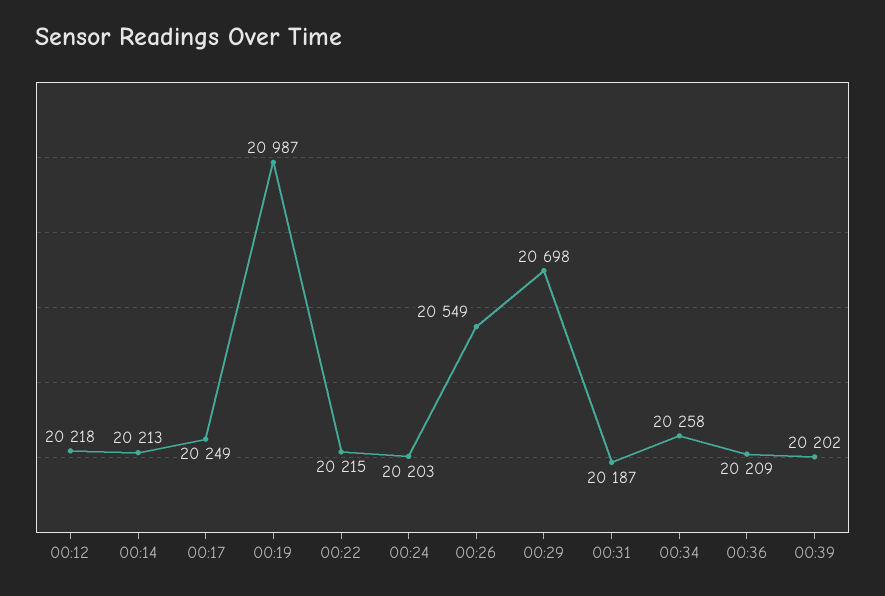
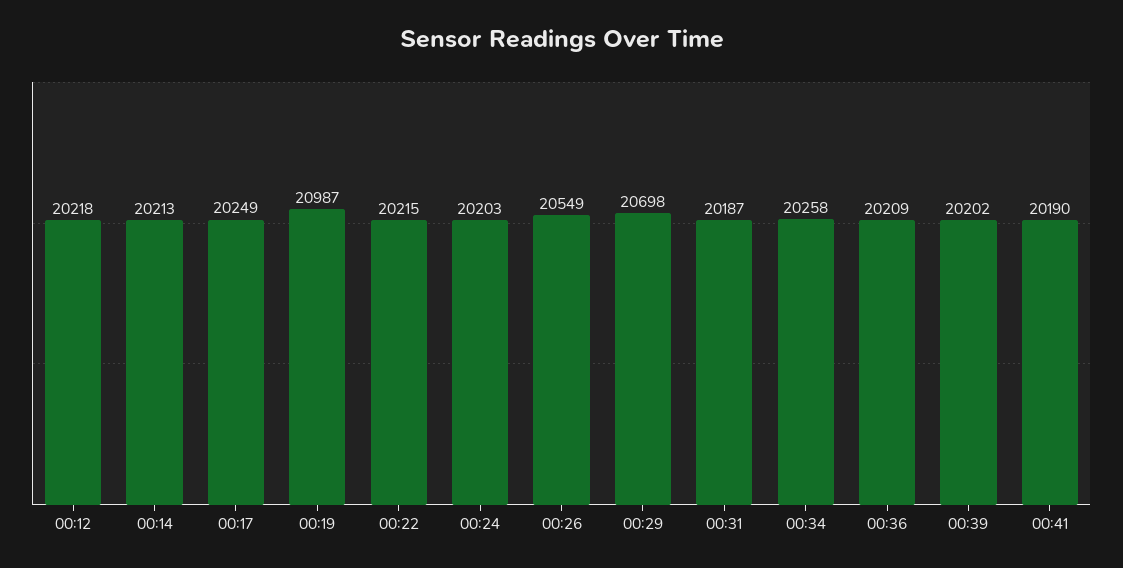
00:41: none -> 20190

